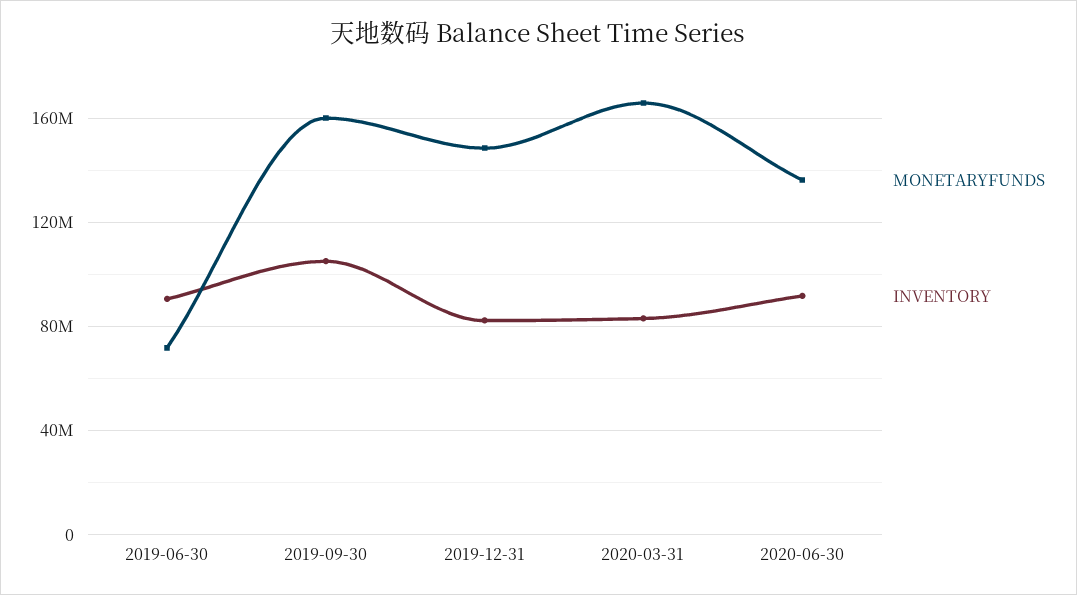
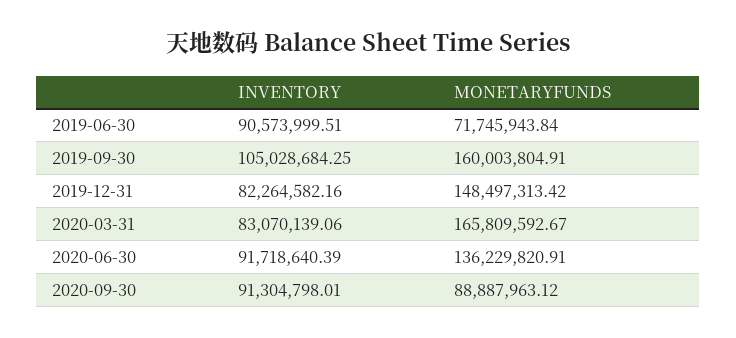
INVENTORY, 2020-09-30: none -> 91304798.01
MONETARYFUNDS, 2020-09-30: none -> 88887963.12

